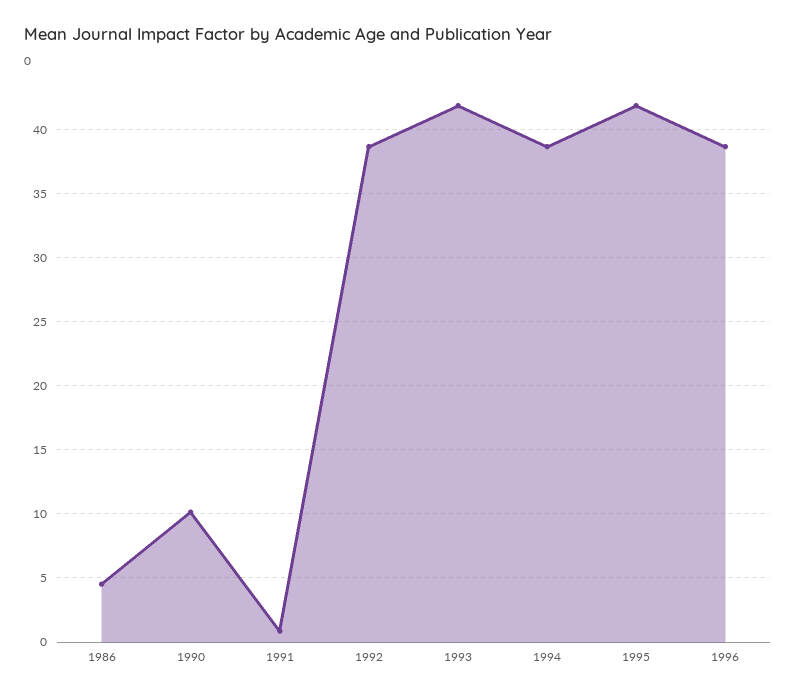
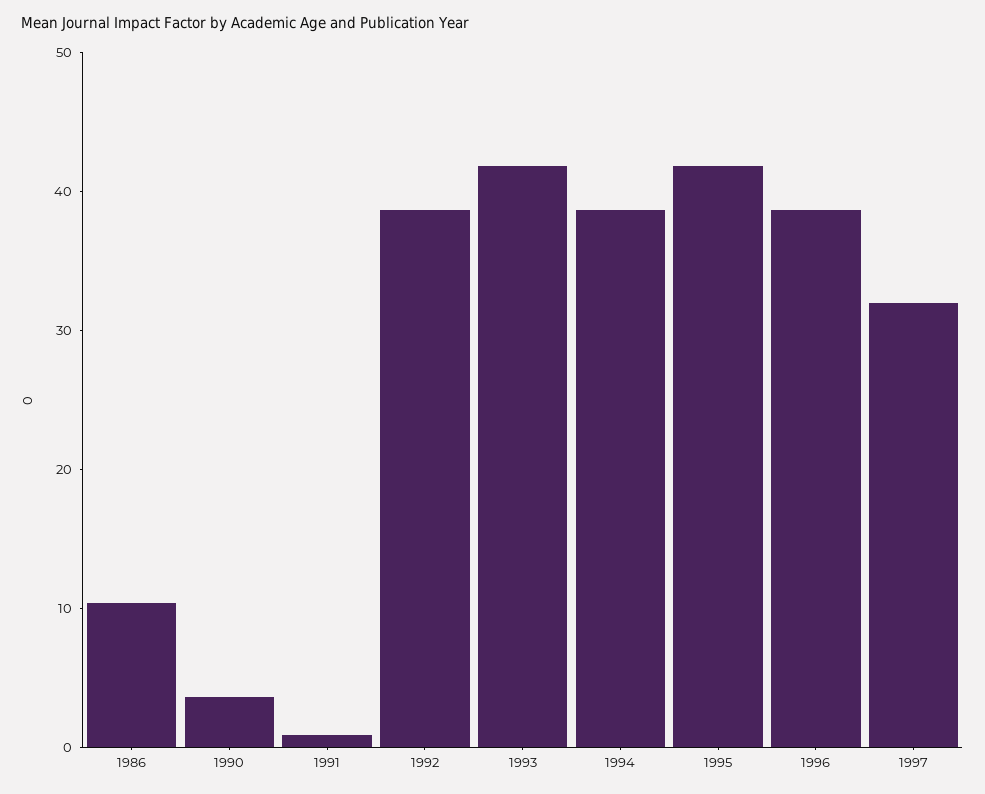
1986: 4.5 -> 10
1990: 10 -> 4
1997: none -> 32

